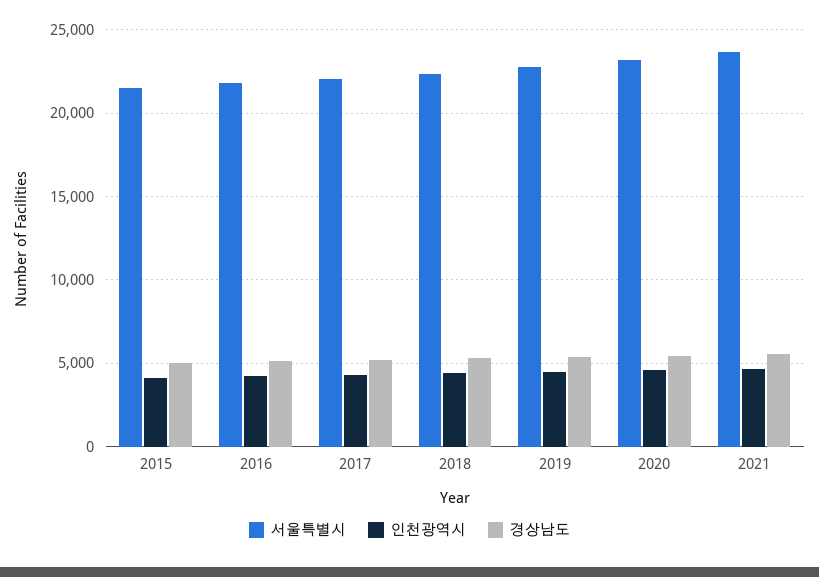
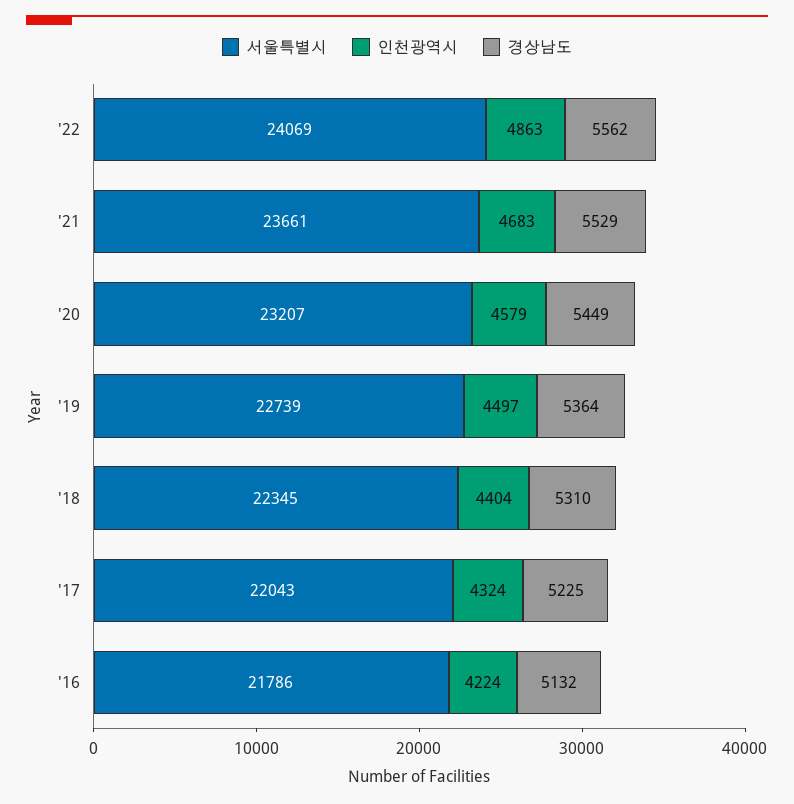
서울특별시, 2015: 21500 -> none
인천광역시, 2015: 4000 -> none
경상남도, 2015: 5000 -> none
서울특별시, '22: none -> 24069
인천광역시, '22: none -> 4863
경상남도, '22: none -> 5562

